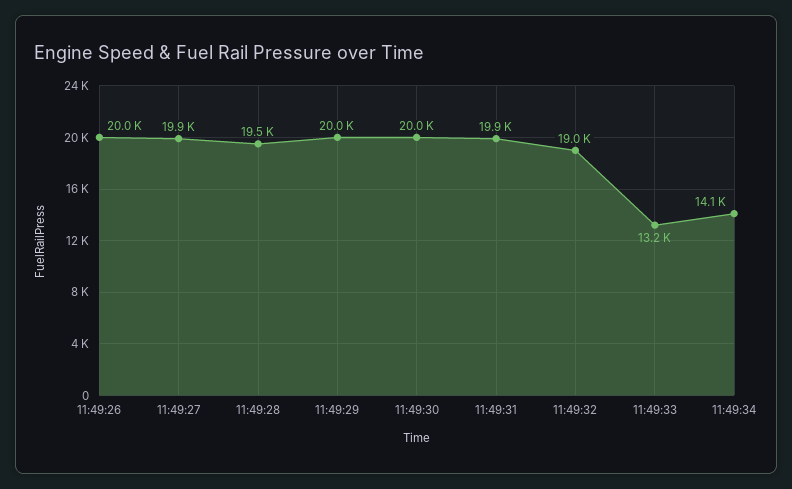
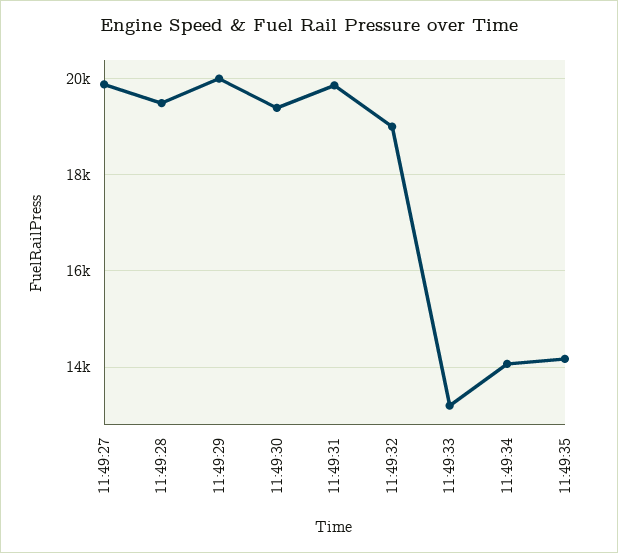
11:49:26: 20000 -> none
11:49:30: 20000 -> 19400
11:49:35: none -> 14200

